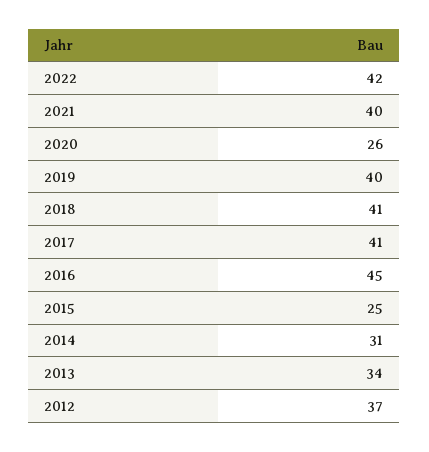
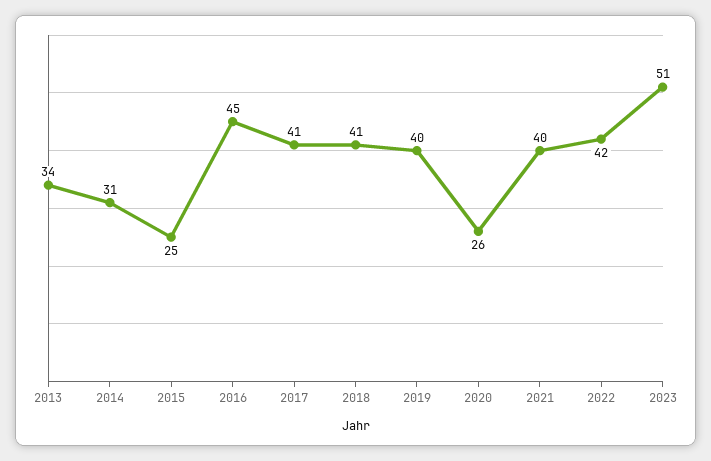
2012: 37 -> none
2023: none -> 51

